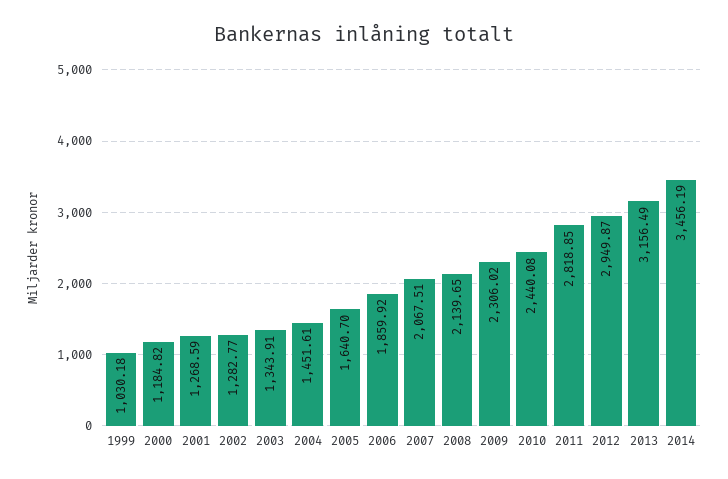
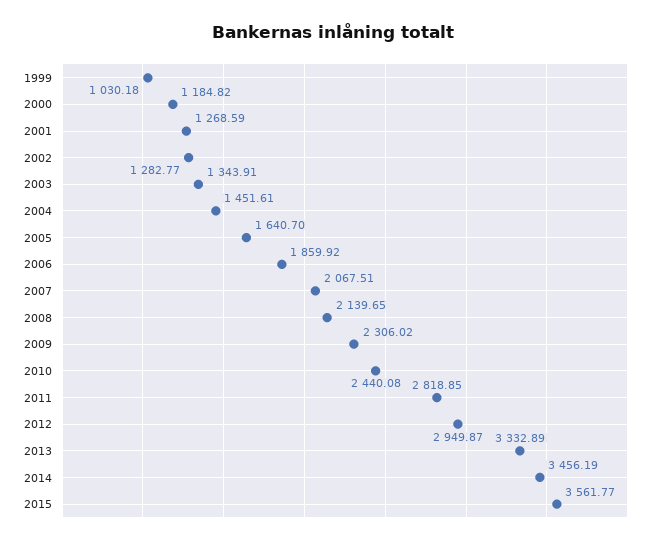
2013: 3156.49 -> 3332.89
2015: none -> 3561.77

